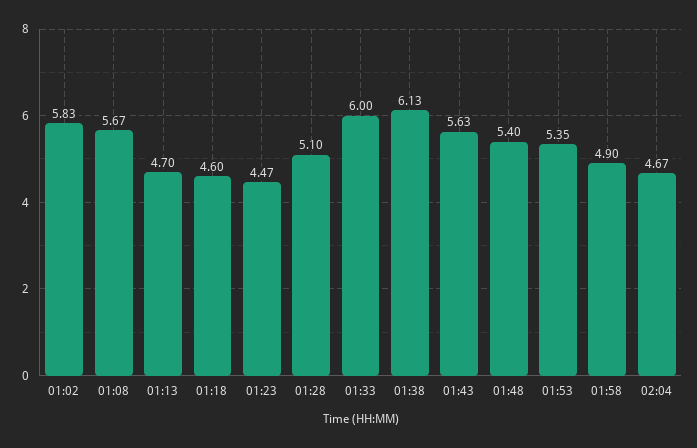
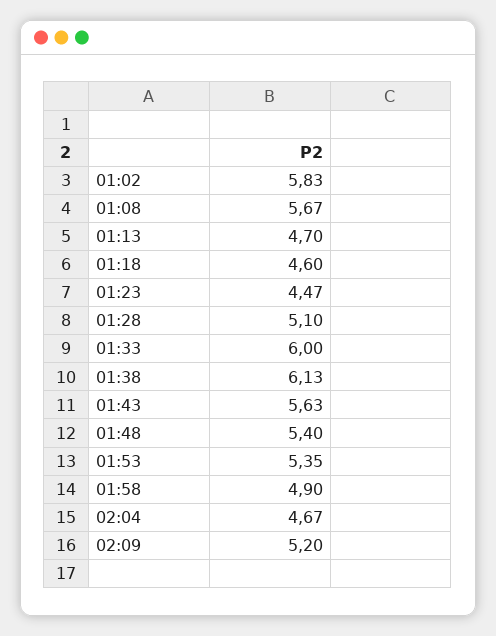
02:09: none -> 5.2

